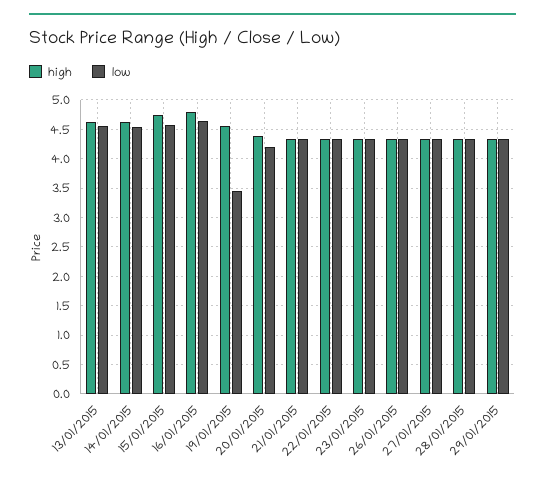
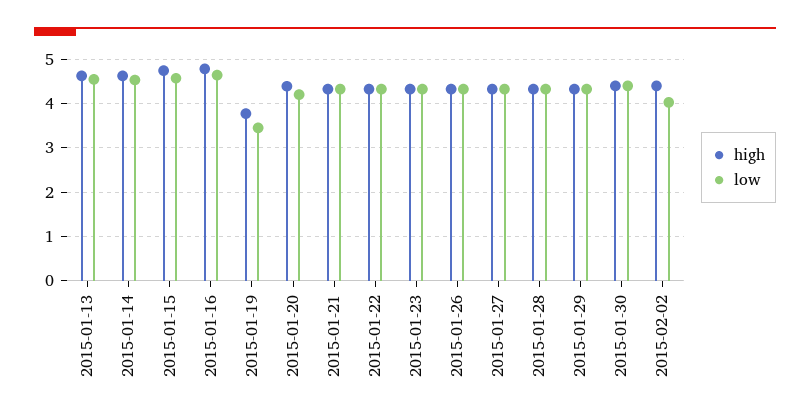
high, 19/01/2015: 4.5 -> 3.8
high, 2015-01-30: none -> 4.4
low, 2015-01-30: none -> 4.4
high, 2015-02-02: none -> 4.4
low, 2015-02-02: none -> 4

